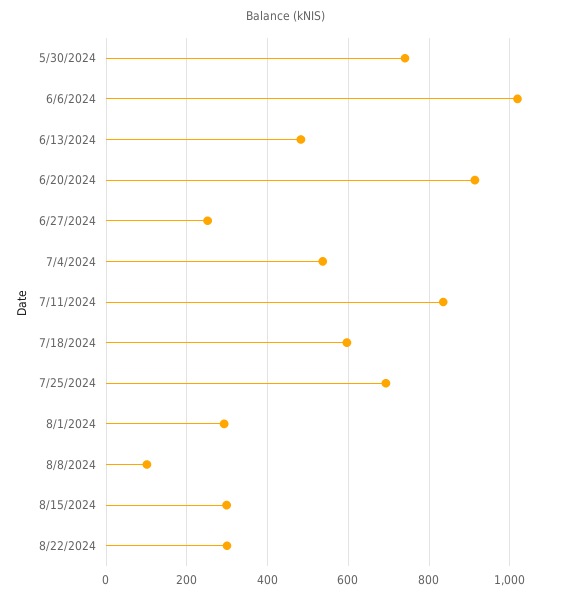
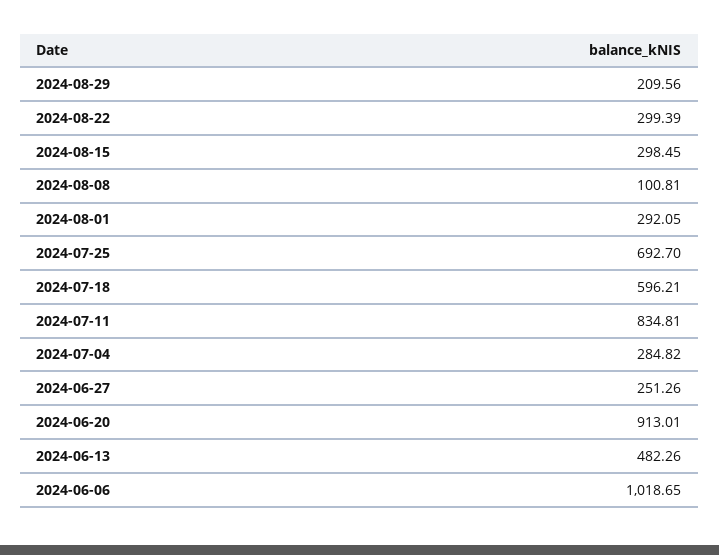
5/30/2024: 740 -> none
7/4/2024: 540 -> 284.82
2024-08-29: none -> 209.56

